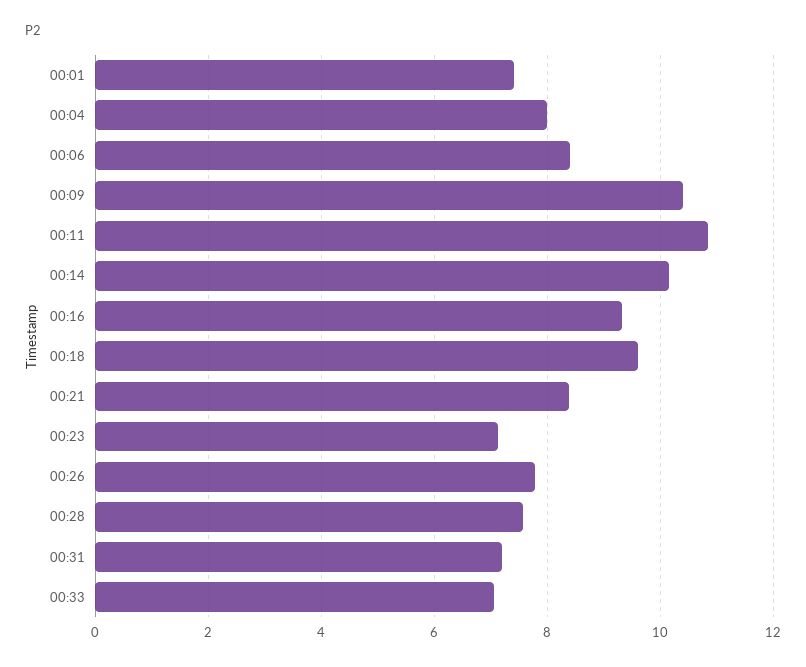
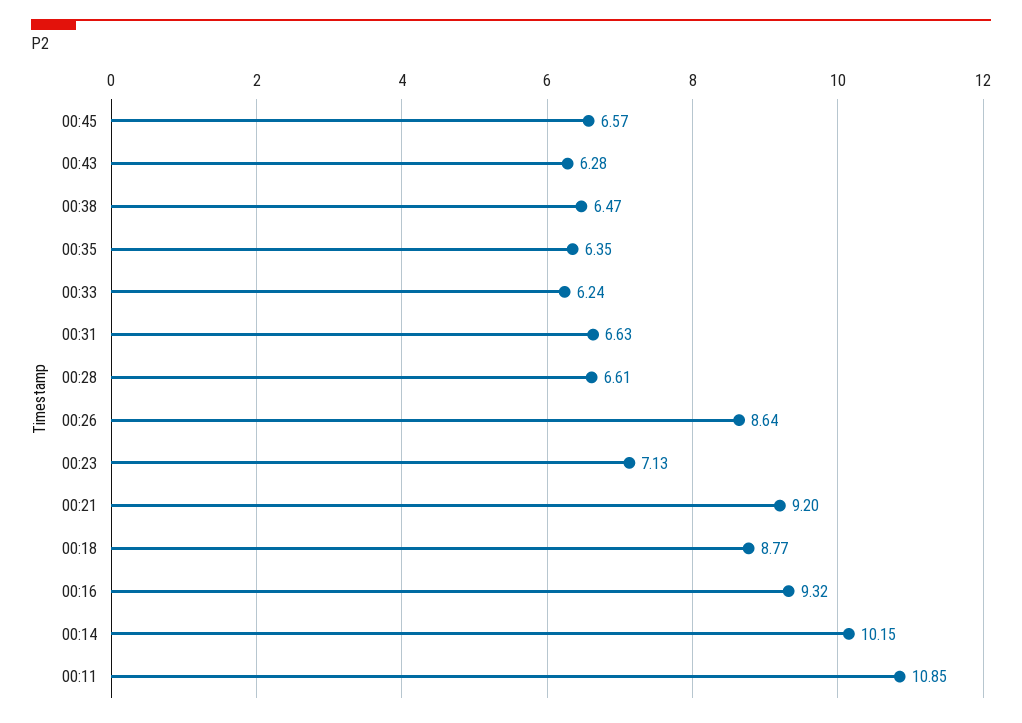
00:01: 7.4 -> none
00:04: 8 -> none
00:06: 8.4 -> none
00:09: 10.4 -> none
00:18: 9.6 -> 8.77
00:21: 8.4 -> 9.2
00:26: 7.8 -> 8.64
00:28: 7.6 -> 6.61
00:31: 7.2 -> 6.63
00:33: 7 -> 6.24
00:45: none -> 6.57
00:43: none -> 6.28
00:38: none -> 6.47
00:35: none -> 6.35

